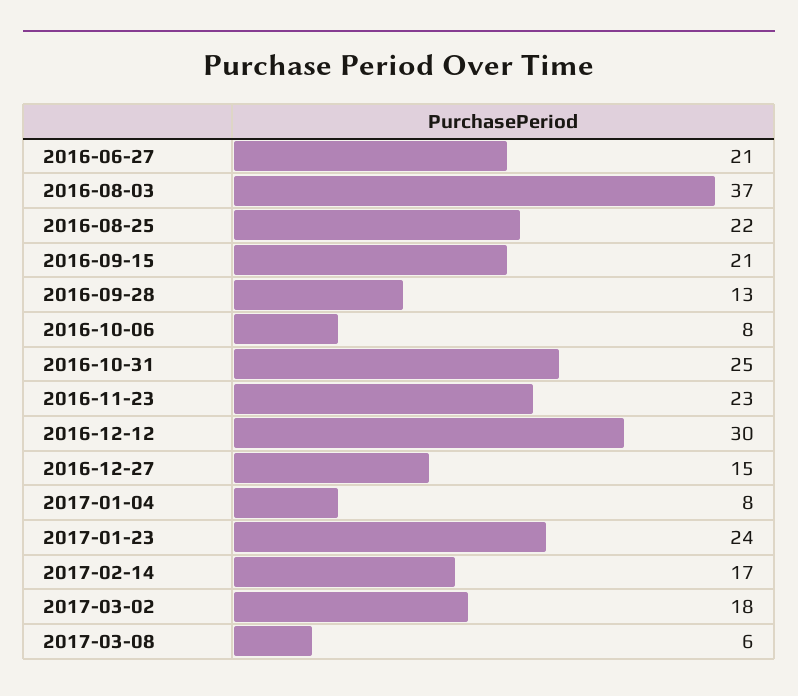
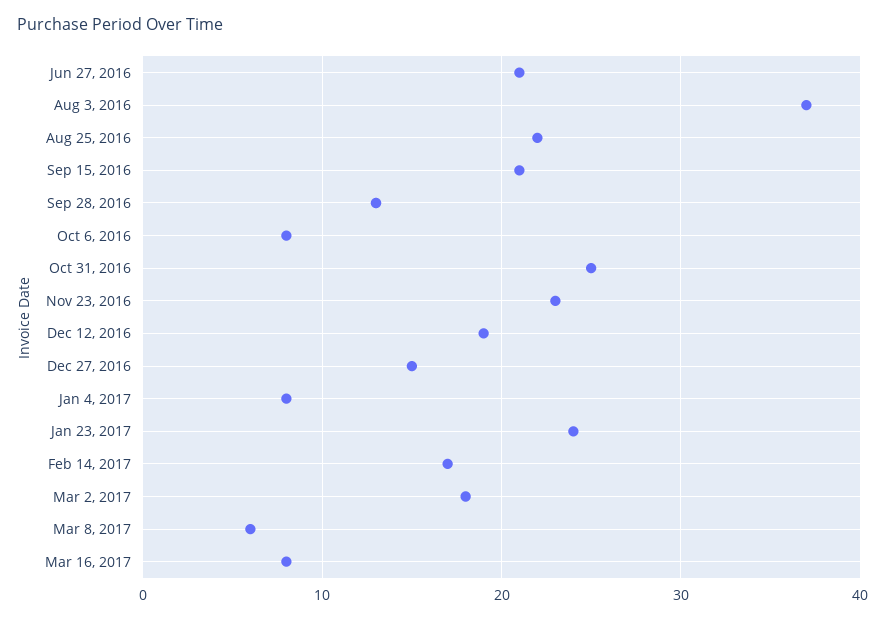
2016-12-12: 30 -> 19
Mar 16, 2017: none -> 8

